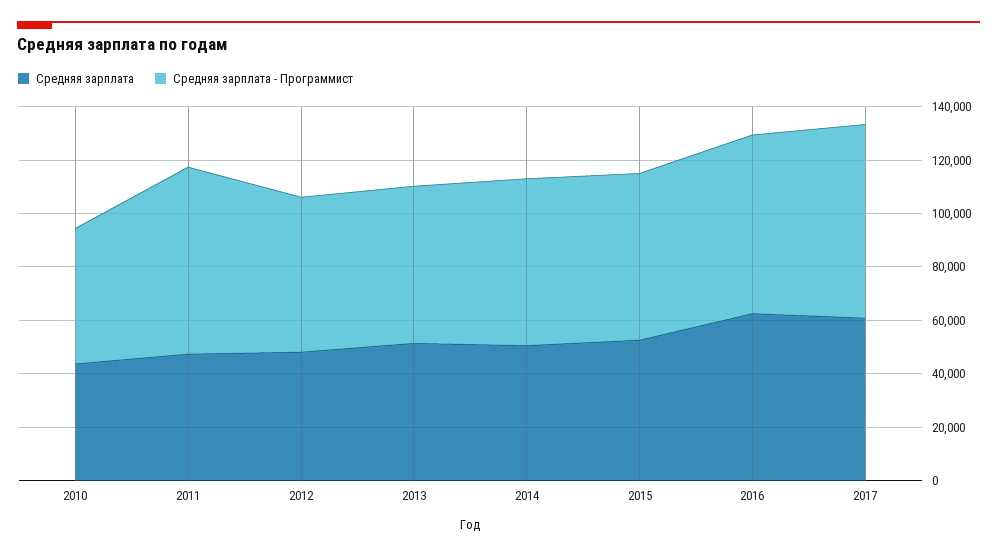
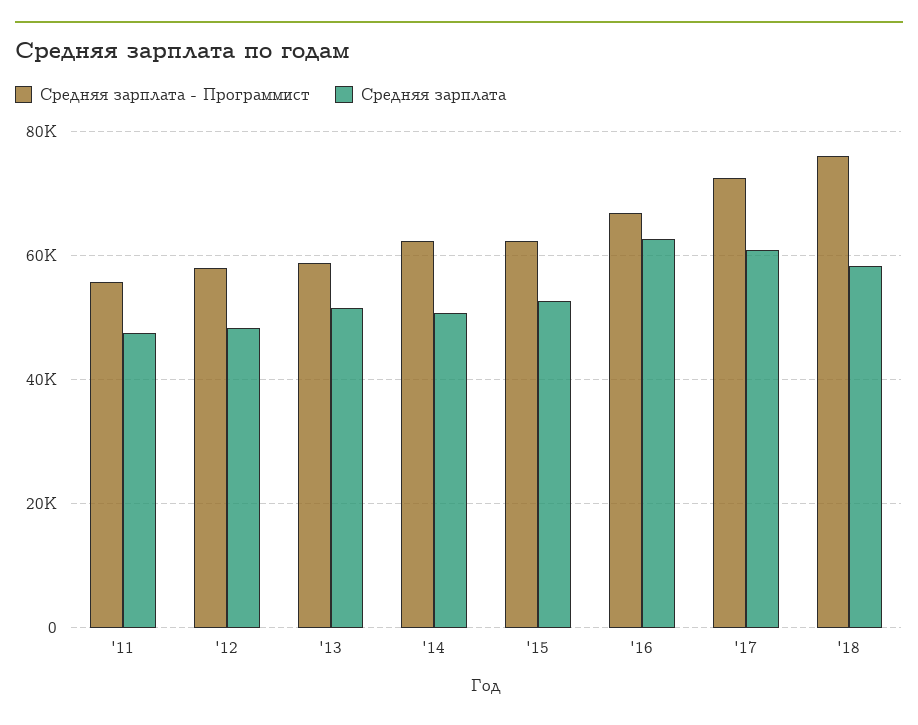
Средняя зарплата, 2010: 45000 -> none
Средняя зарплата - Программист, 2010: 50000 -> none
Средняя зарплата - Программист, 2011: 70000 -> 56000
Средняя зарплата - Программист, '18: none -> 76000
Средняя зарплата, '18: none -> 58000

